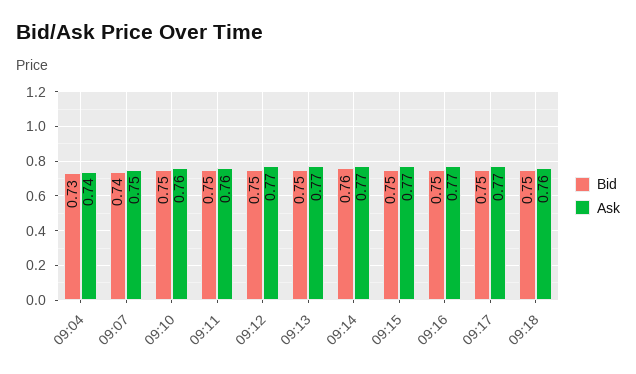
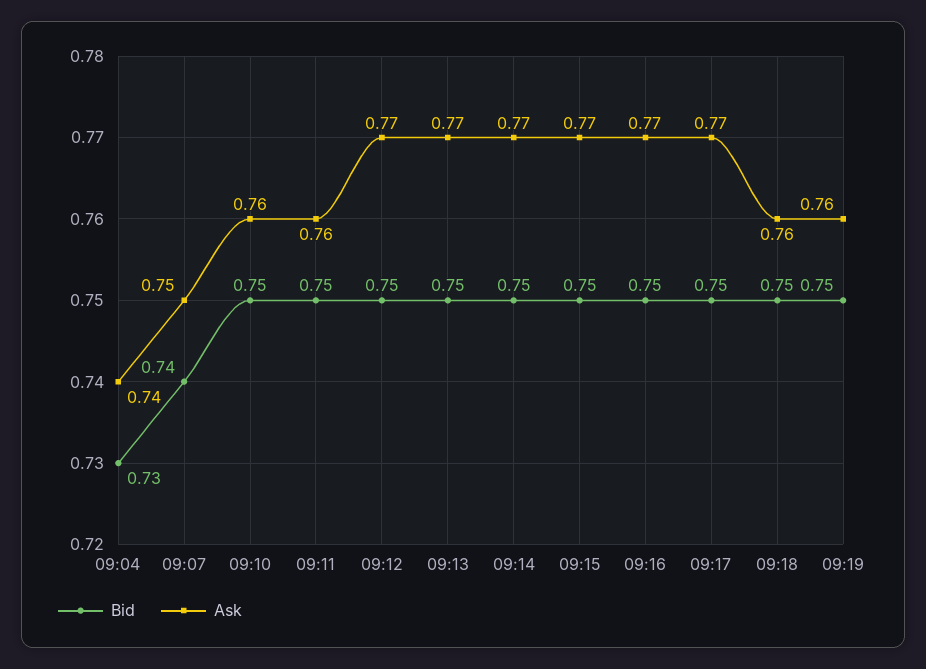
Bid, 09:14: 0.76 -> 0.75
Bid, 09:19: none -> 0.75
Ask, 09:19: none -> 0.76

